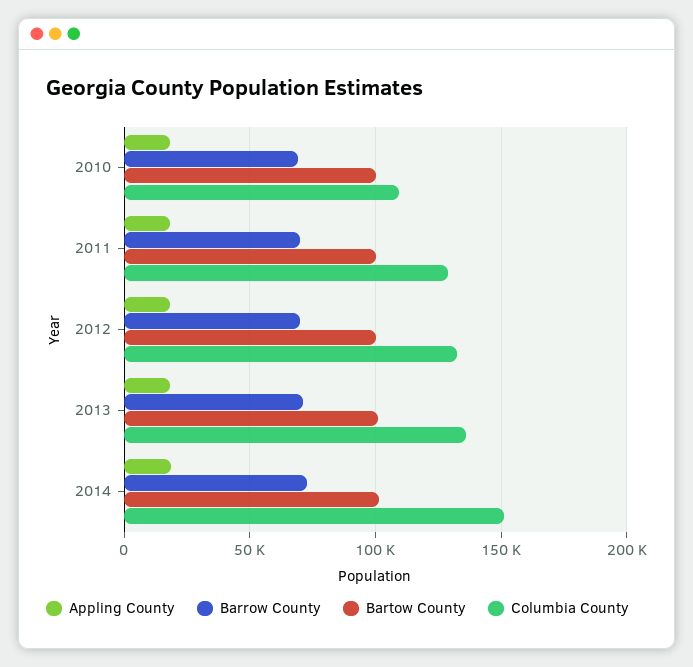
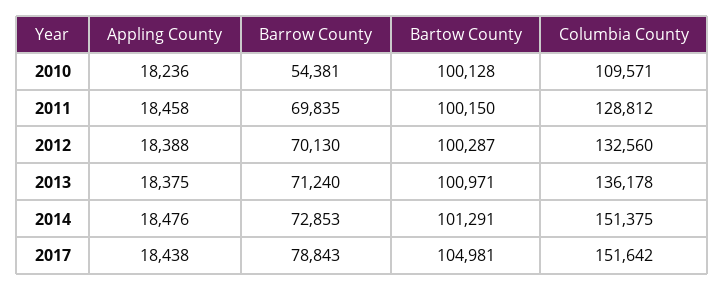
Barrow County, 2010: 70000 -> 54381
Appling County, 2017: none -> 18438
Barrow County, 2017: none -> 78843
Bartow County, 2017: none -> 104981
Columbia County, 2017: none -> 151642

